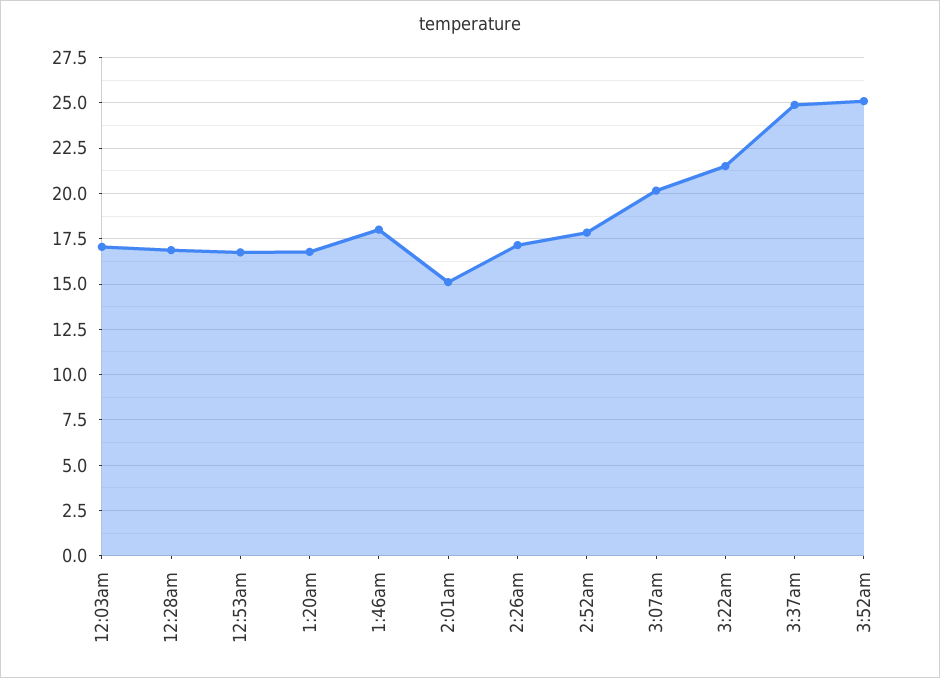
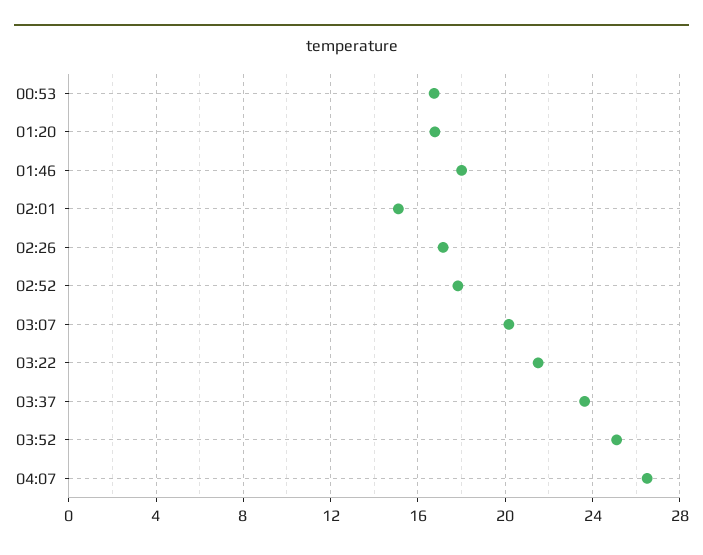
12:03am: 17 -> none
12:28am: 17 -> none
3:37am: 25 -> 23.5
04:07: none -> 26.5

